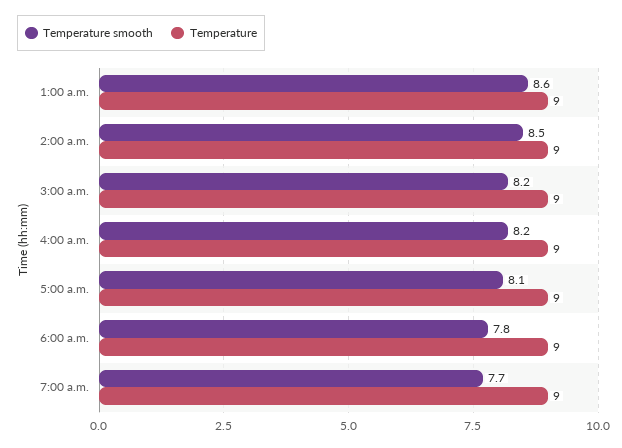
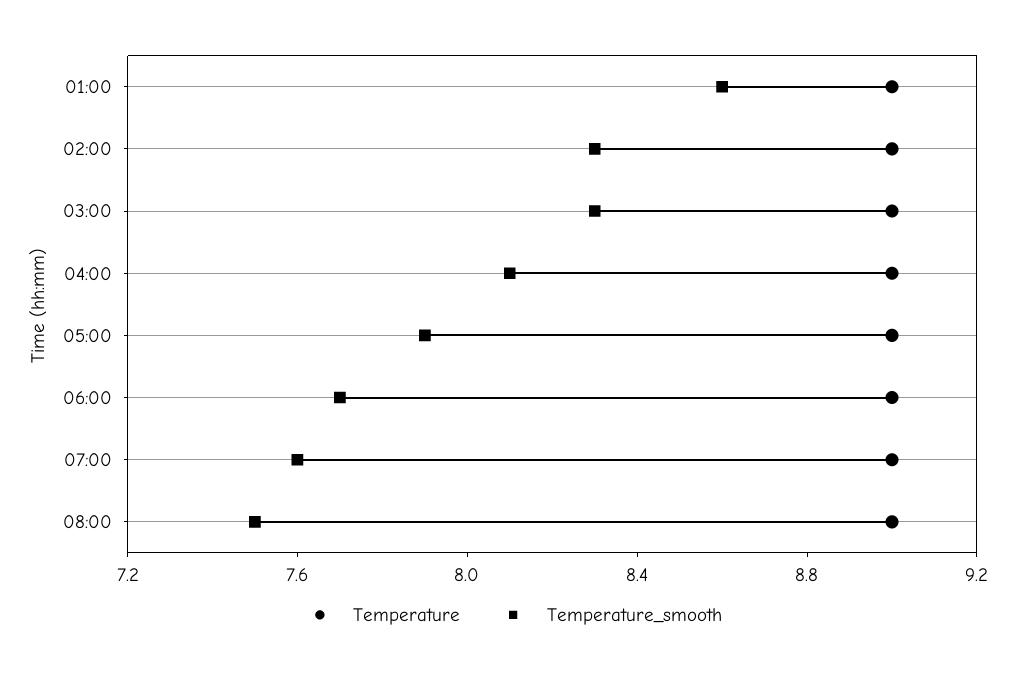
Temperature smooth, 2:00 a.m.: 8.5 -> 8.3
Temperature smooth, 3:00 a.m.: 8.2 -> 8.3
Temperature smooth, 4:00 a.m.: 8.2 -> 8.1
Temperature smooth, 5:00 a.m.: 8.1 -> 7.9
Temperature smooth, 6:00 a.m.: 7.8 -> 7.7
Temperature smooth, 7:00 a.m.: 7.7 -> 7.6
Temperature, 08:00: none -> 9
Temperature smooth, 08:00: none -> 7.5

